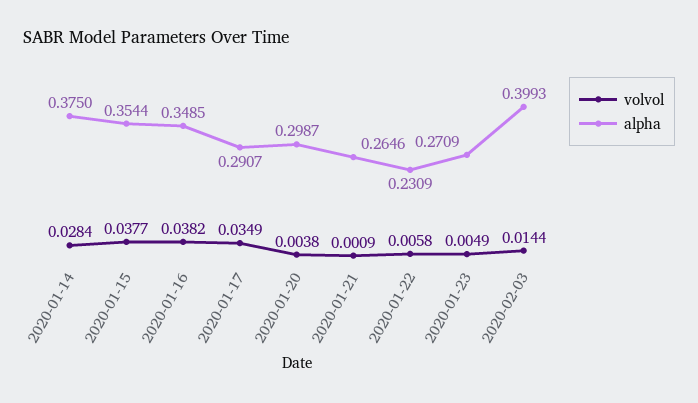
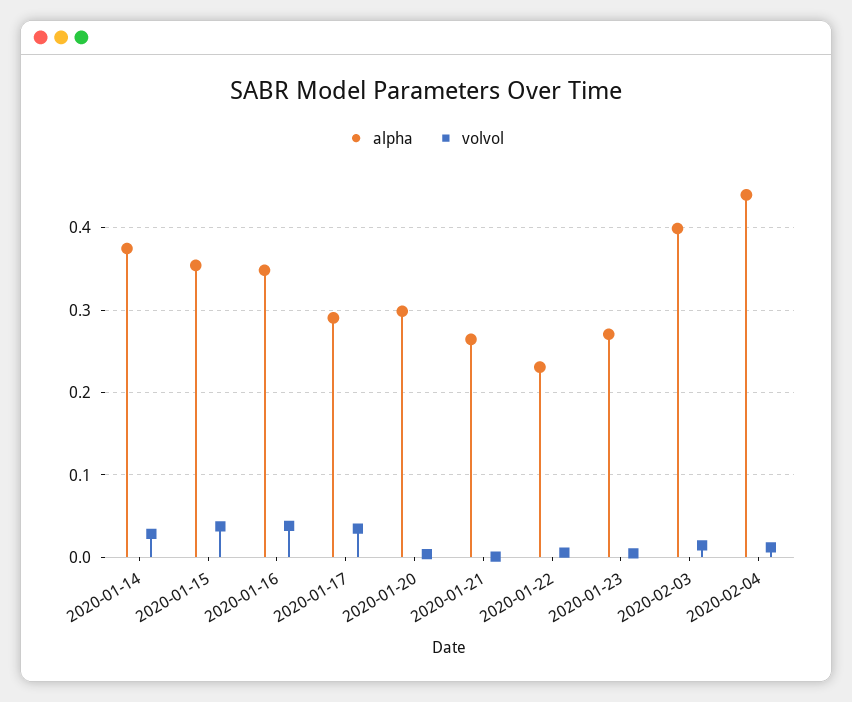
alpha, 2020-02-04: none -> 0.44
volvol, 2020-02-04: none -> 0.01

